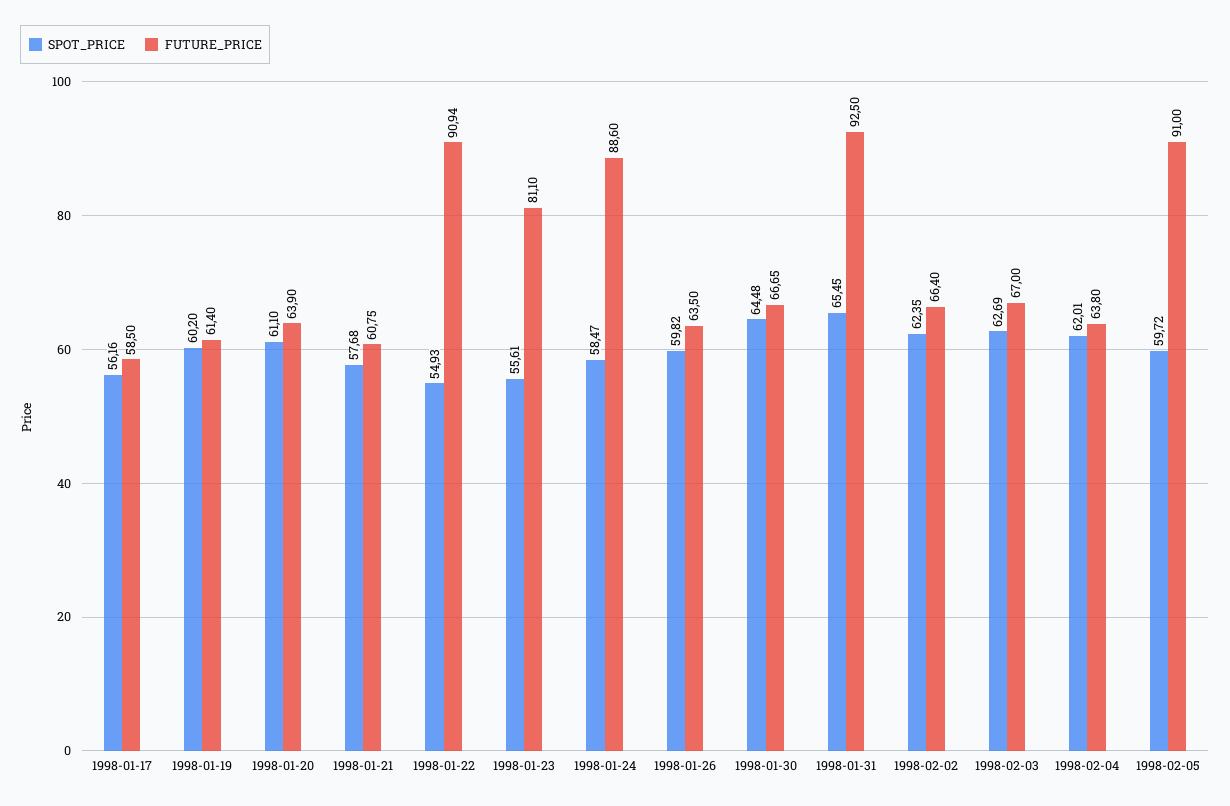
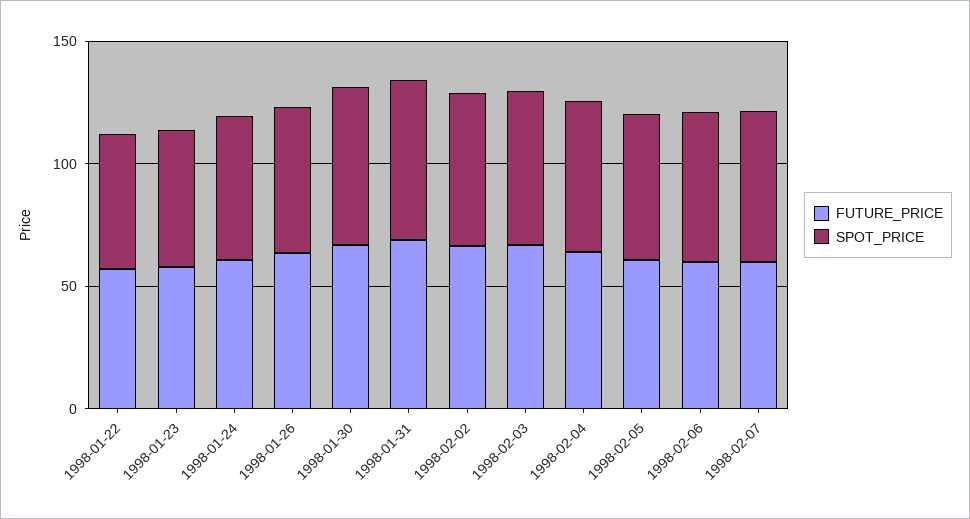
SPOT_PRICE, 1998-01-17: 56.16 -> none
FUTURE_PRICE, 1998-01-17: 58.5 -> none
SPOT_PRICE, 1998-01-19: 60.2 -> none
FUTURE_PRICE, 1998-01-19: 61.4 -> none
SPOT_PRICE, 1998-01-20: 61.1 -> none
FUTURE_PRICE, 1998-01-20: 63.9 -> none
SPOT_PRICE, 1998-01-21: 57.68 -> none
FUTURE_PRICE, 1998-01-21: 60.75 -> none
FUTURE_PRICE, 1998-01-22: 90.94 -> 60
FUTURE_PRICE, 1998-01-23: 81.1 -> 60
FUTURE_PRICE, 1998-01-24: 88.6 -> 60
FUTURE_PRICE, 1998-01-31: 92.5 -> 70
FUTURE_PRICE, 1998-02-05: 91 -> 60
FUTURE_PRICE, 1998-02-06: none -> 60
SPOT_PRICE, 1998-02-06: none -> 60
FUTURE_PRICE, 1998-02-07: none -> 60
SPOT_PRICE, 1998-02-07: none -> 60

